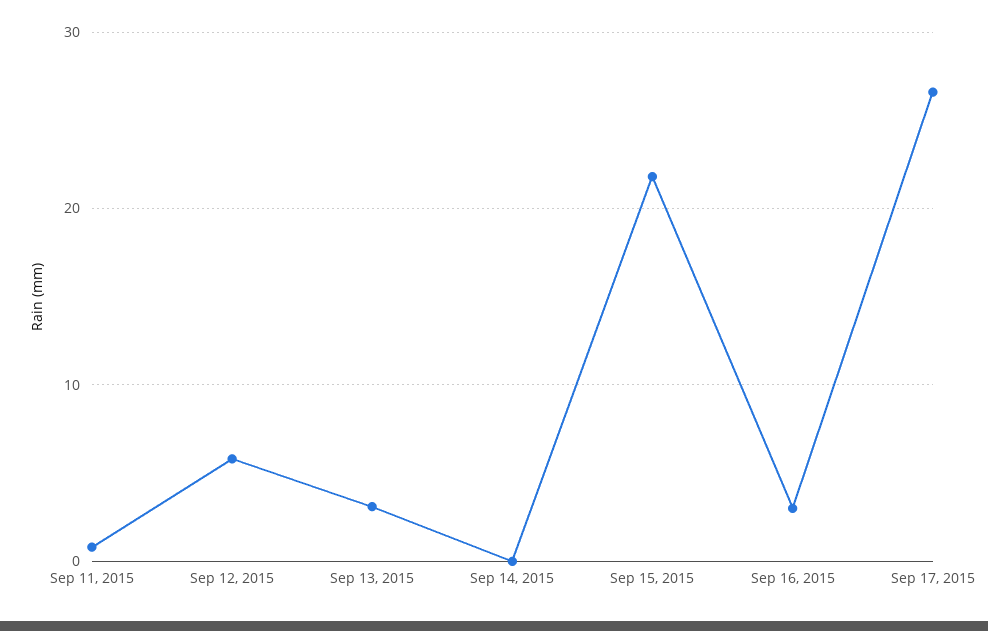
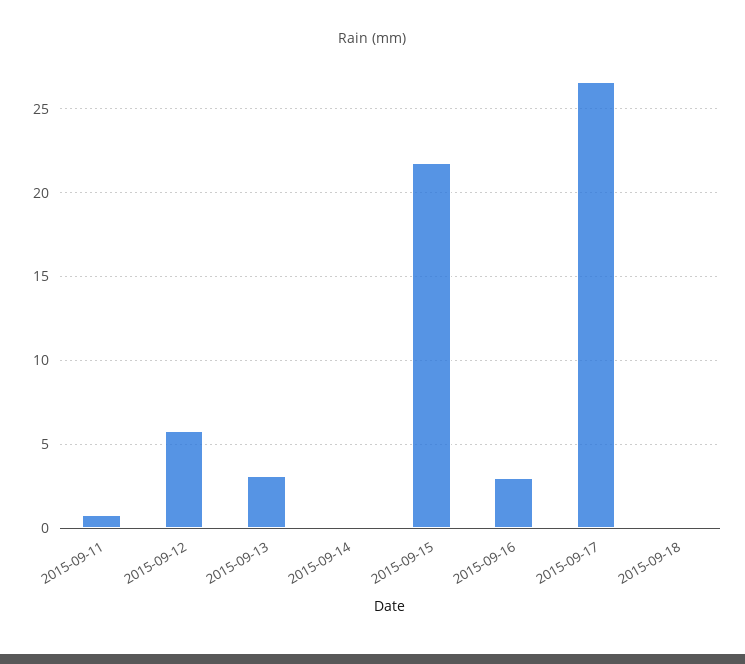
2015-09-18: none -> 0

